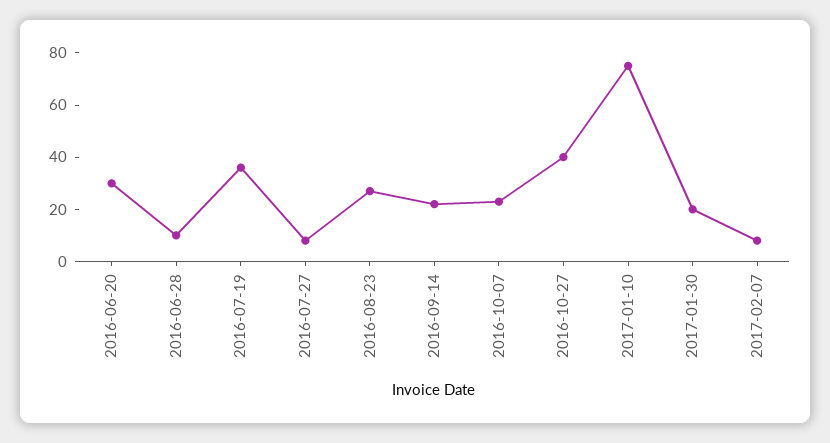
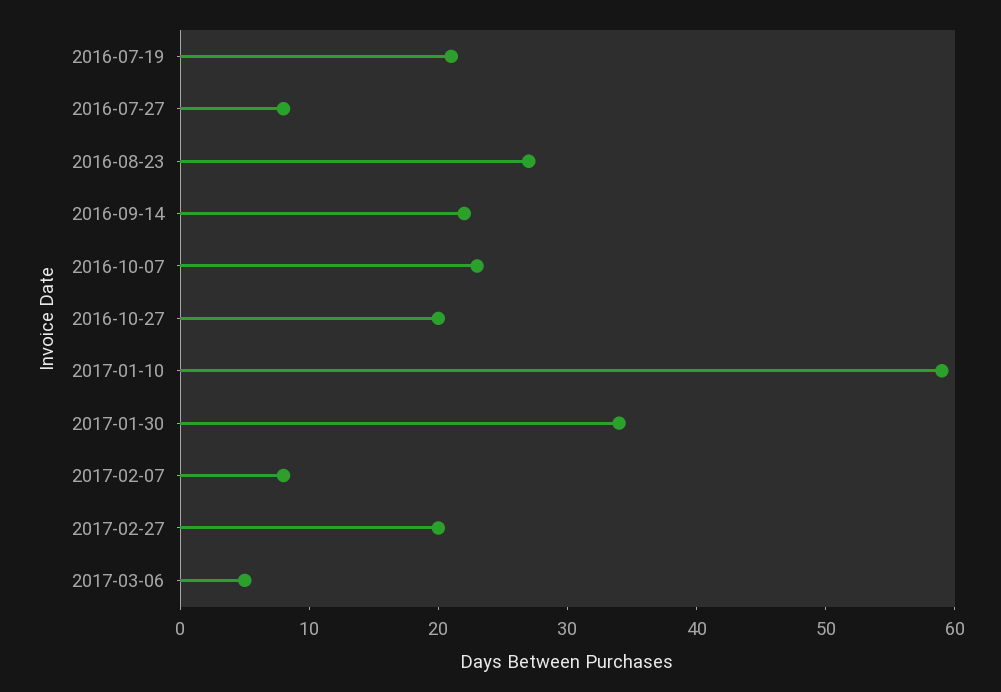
2016-06-20: 30 -> none
2016-06-28: 10 -> none
2016-07-19: 35 -> 21
2016-10-27: 40 -> 20
2017-01-10: 75 -> 59
2017-01-30: 20 -> 34
2017-02-27: none -> 20
2017-03-06: none -> 5

